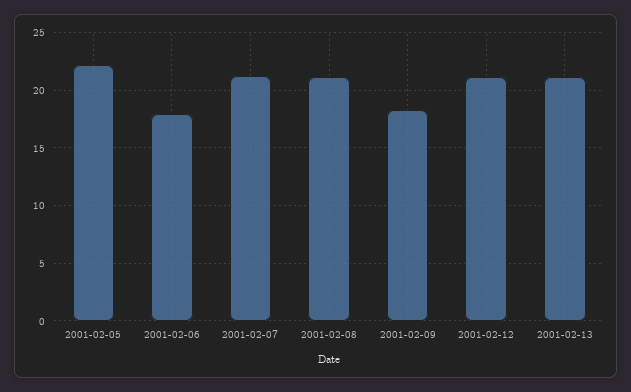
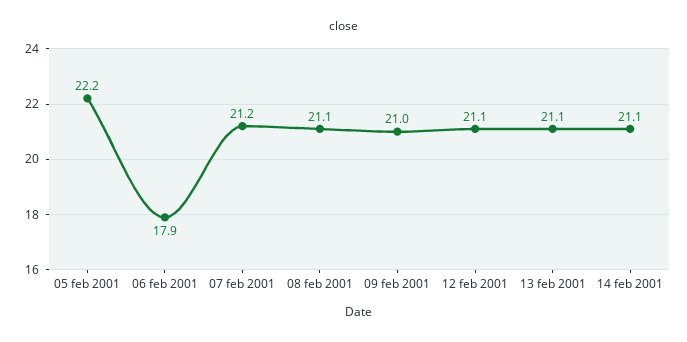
2001-02-09: 18 -> 21
14 feb 2001: none -> 21.1

